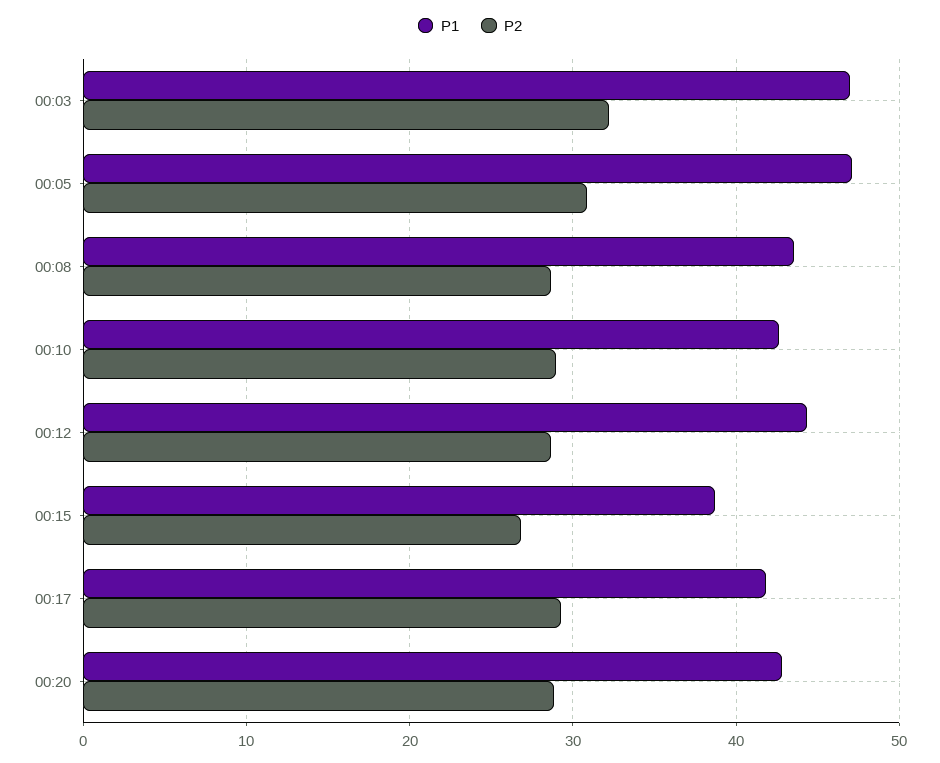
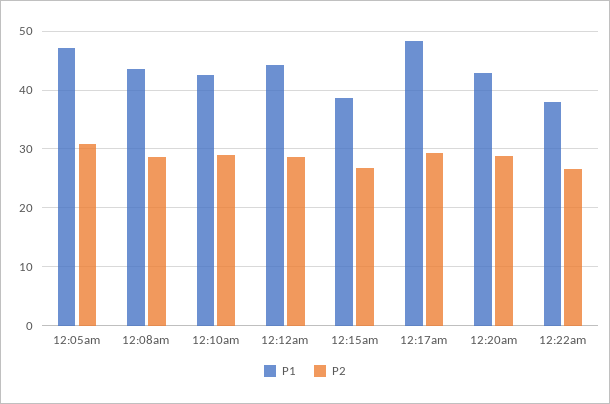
P1, 00:03: 47 -> none
P2, 00:03: 32 -> none
P1, 00:17: 42 -> 48
P1, 12:22am: none -> 38
P2, 12:22am: none -> 26

